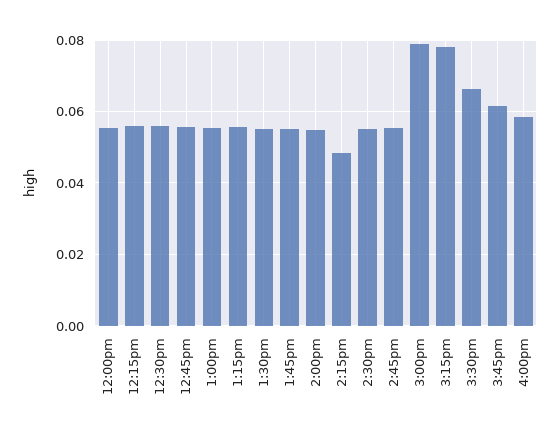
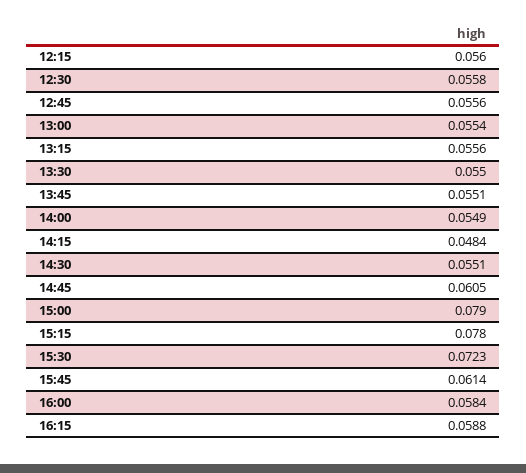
12:00pm: 0.056 -> none
2:45pm: 0.056 -> 0.0605
3:30pm: 0.066 -> 0.0723
16:15: none -> 0.0588

